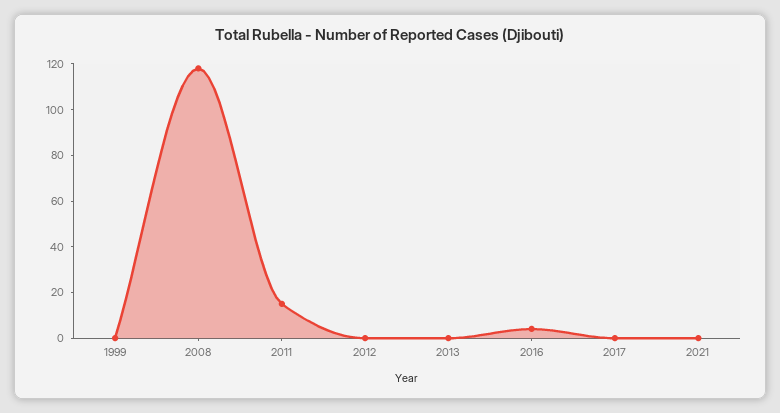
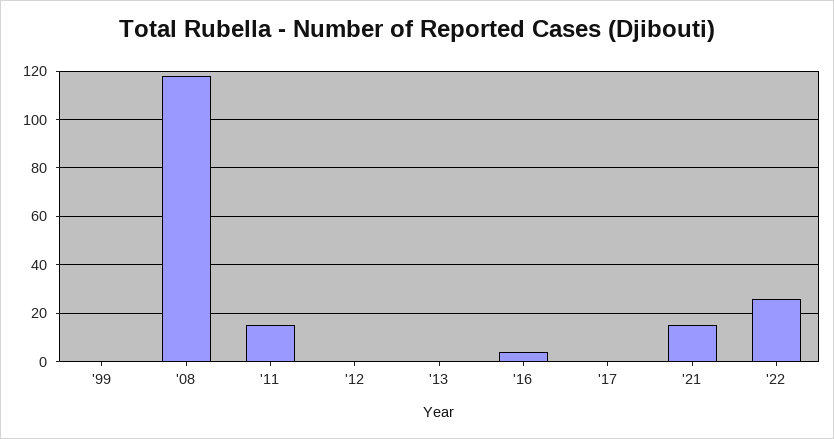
2021: 0 -> 15
'22: none -> 25

